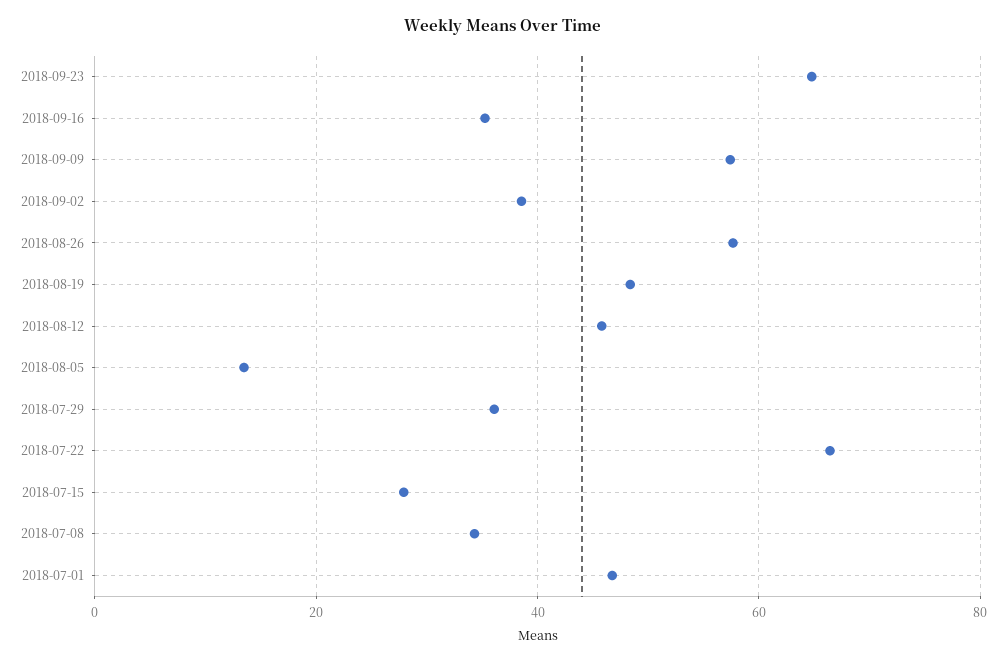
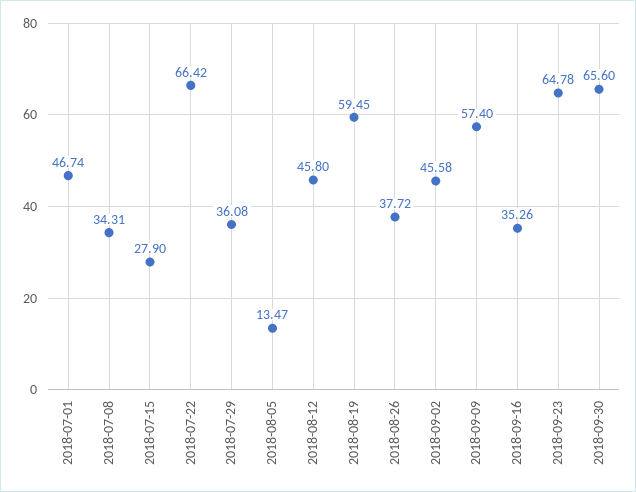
2018-09-02: 38 -> 45.58
2018-08-26: 58 -> 37.72
2018-08-19: 48 -> 59.45
2018-09-30: none -> 65.6

